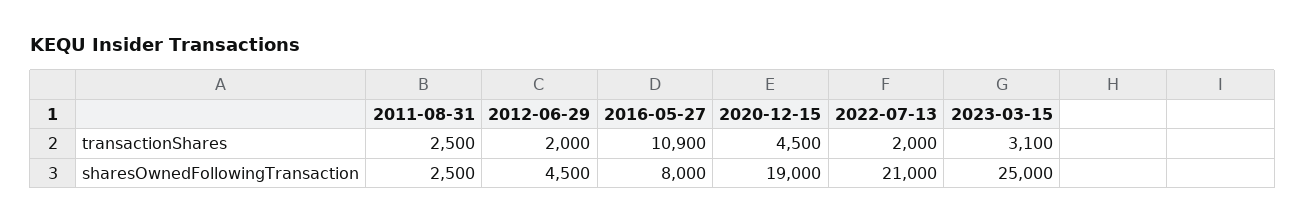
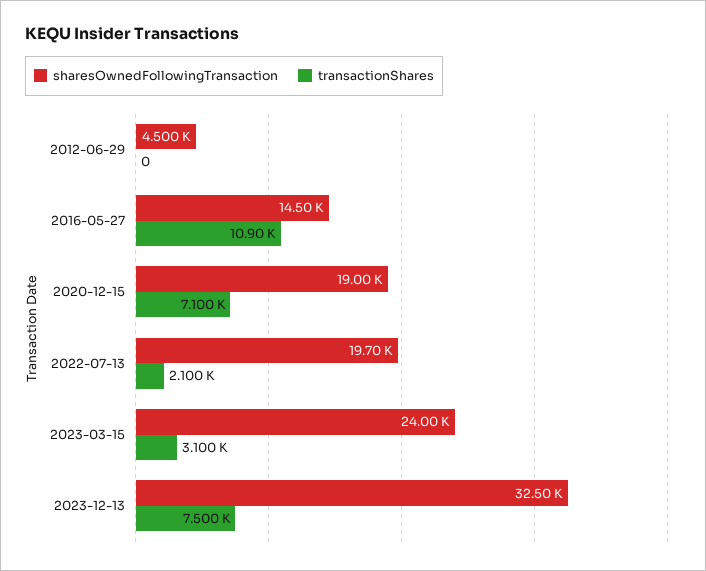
transactionShares, 2011-08-31: 2500 -> none
transactionShares, 2012-06-29: 2000 -> 0
transactionShares, 2020-12-15: 4500 -> 7100
transactionShares, 2022-07-13: 2000 -> 2100
sharesOwnedFollowingTransaction, 2011-08-31: 2500 -> none
sharesOwnedFollowingTransaction, 2016-05-27: 8000 -> 14500
sharesOwnedFollowingTransaction, 2022-07-13: 21000 -> 19700
sharesOwnedFollowingTransaction, 2023-03-15: 25000 -> 24000
sharesOwnedFollowingTransaction, 2023-12-13: none -> 32500
transactionShares, 2023-12-13: none -> 7500

